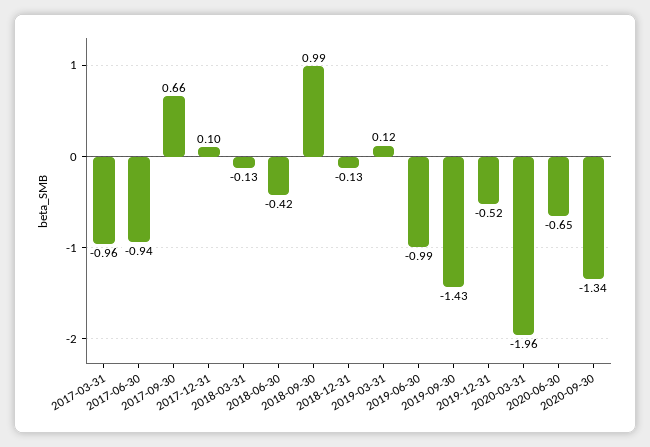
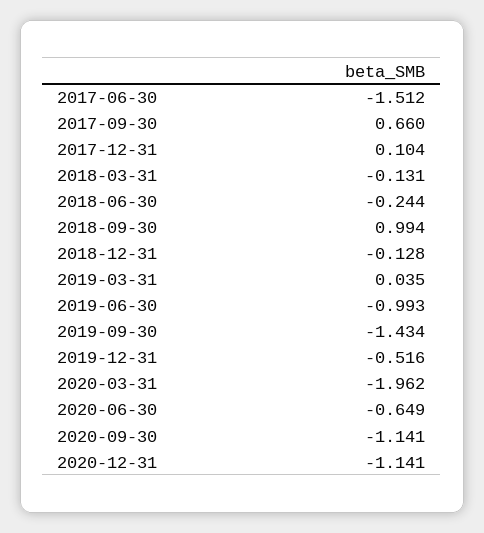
2017-03-31: -0.96 -> none
2017-06-30: -0.94 -> -1.512
2018-06-30: -0.42 -> -0.244
2019-03-31: 0.12 -> 0.035
2020-09-30: -1.34 -> -1.141
2020-12-31: none -> -1.141

